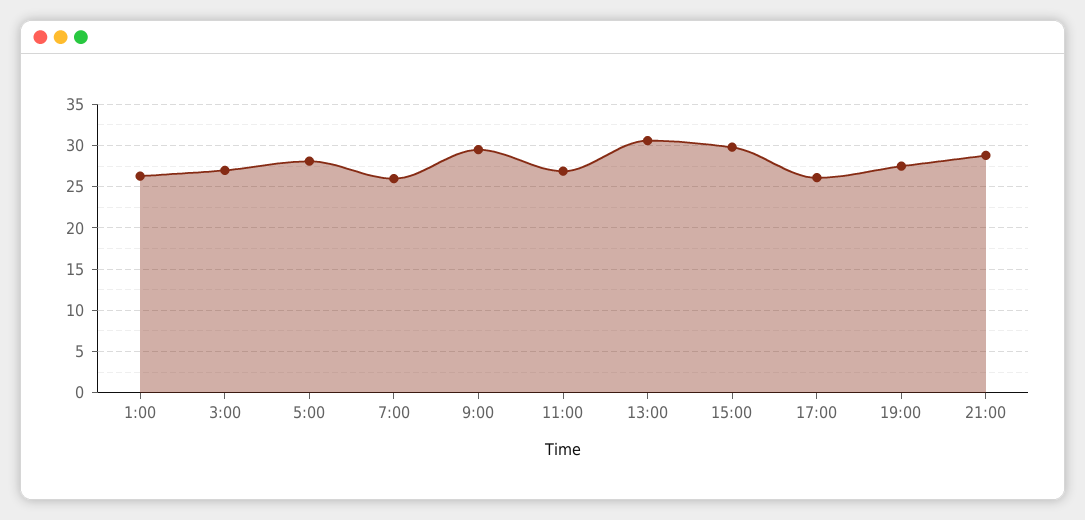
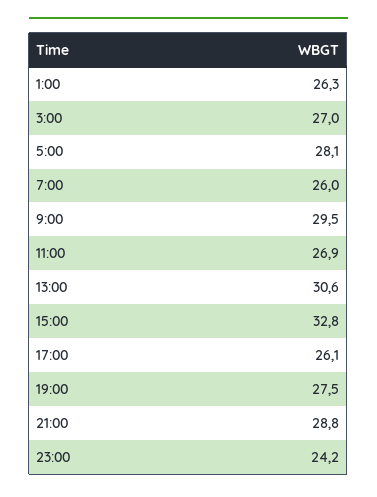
15:00: 30 -> 32.8
23:00: none -> 24.2

